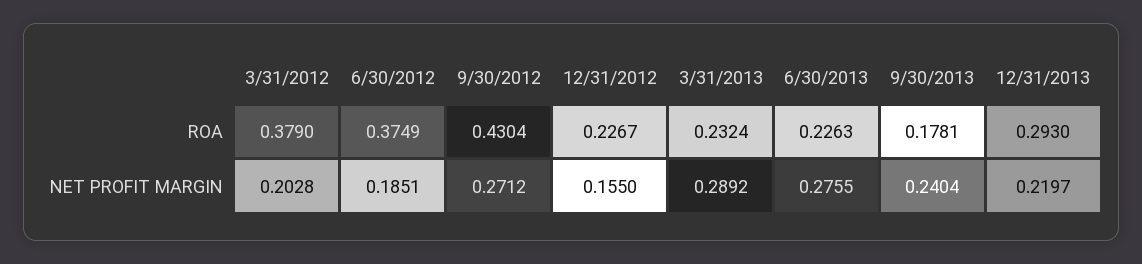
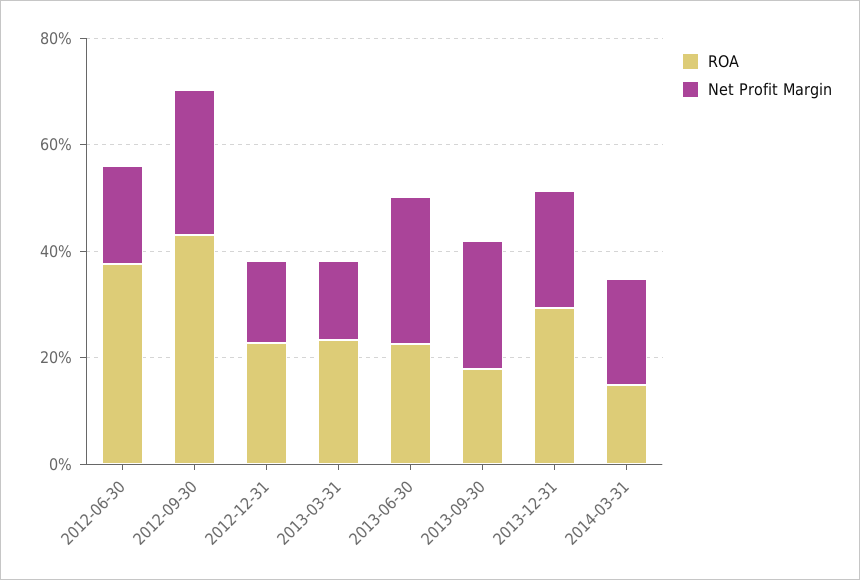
ROA, 3/31/2012: 0.379 -> none
NET PROFIT MARGIN, 3/31/2012: 0.2028 -> none
NET PROFIT MARGIN, 3/31/2013: 0.2892 -> 0.15
ROA, 2014-03-31: none -> 0.15
NET PROFIT MARGIN, 2014-03-31: none -> 0.2

